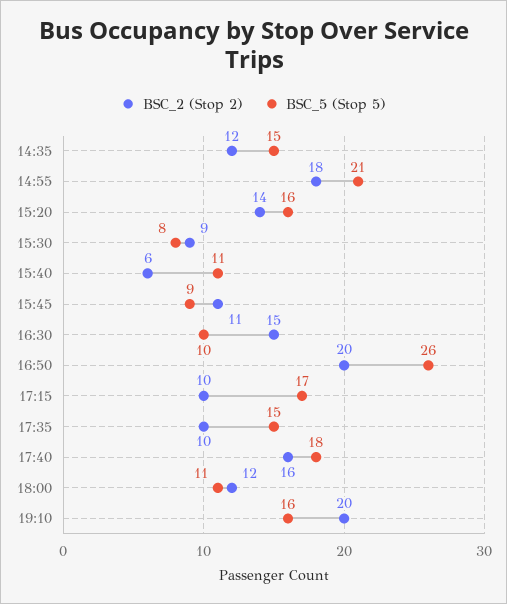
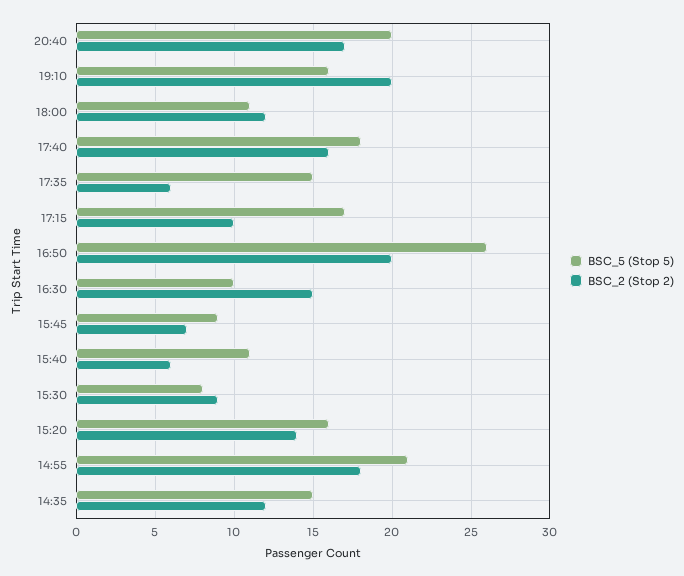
BSC_2 (Stop 2), 15:45: 11 -> 7
BSC_2 (Stop 2), 17:35: 10 -> 6
BSC_5 (Stop 5), 20:40: none -> 20
BSC_2 (Stop 2), 20:40: none -> 17

